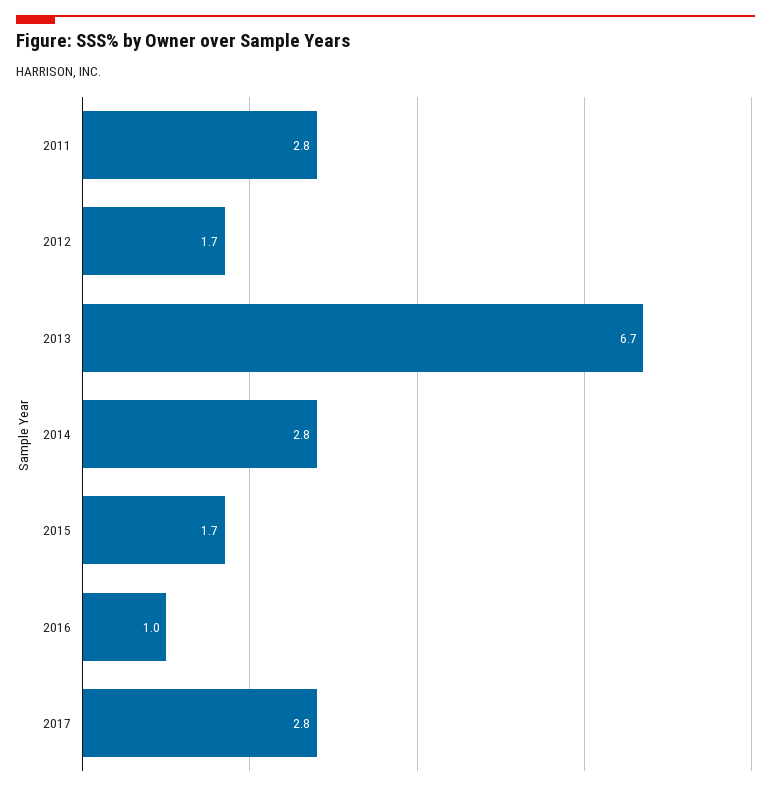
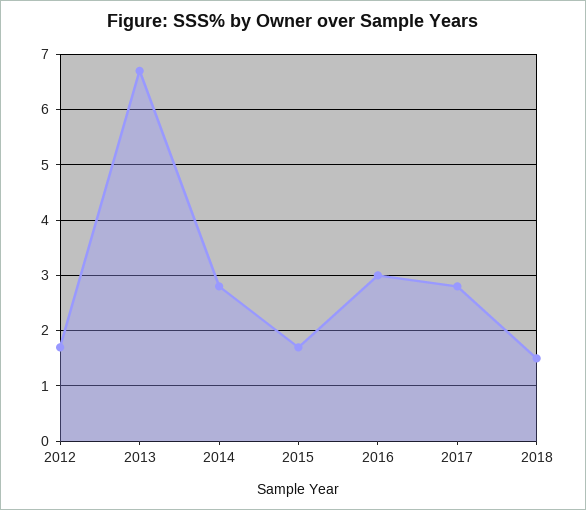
2011: 2.8 -> none
2016: 1 -> 3
2018: none -> 1.5

